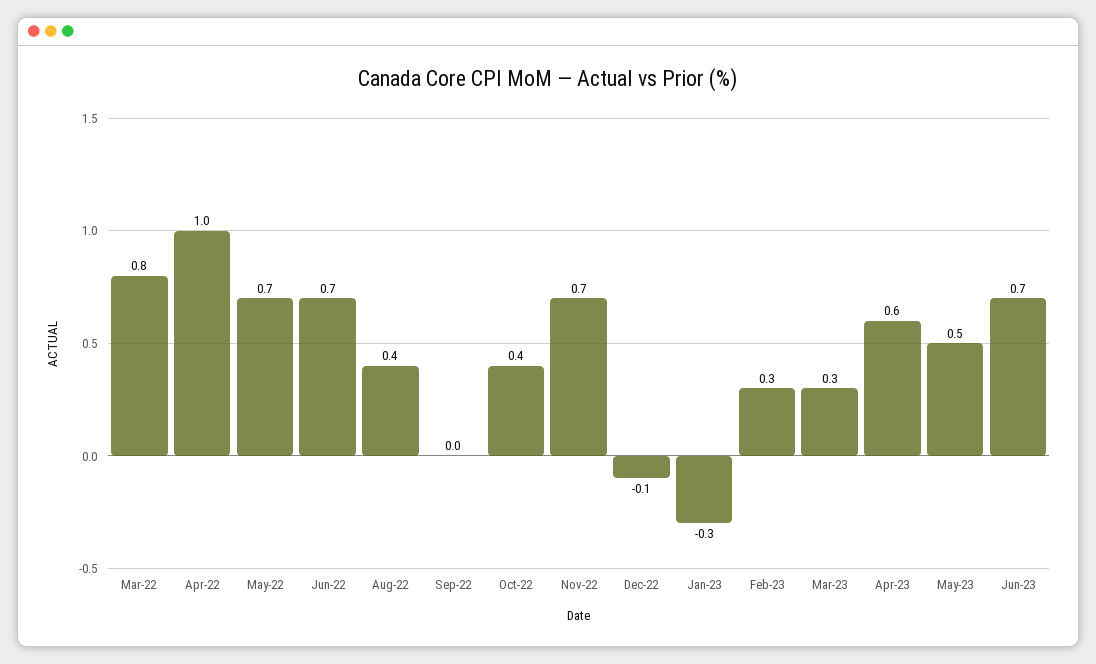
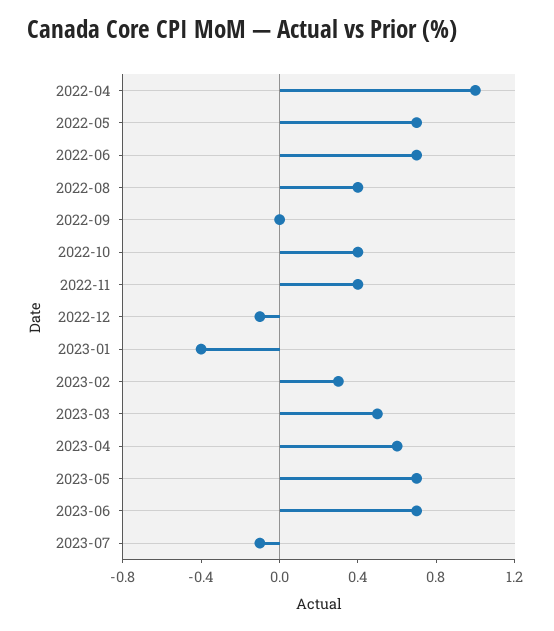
Mar-22: 0.8 -> none
Nov-22: 0.7 -> 0.4
Jan-23: -0.3 -> -0.4
Mar-23: 0.3 -> 0.5
May-23: 0.5 -> 0.7
2023-07: none -> -0.1

